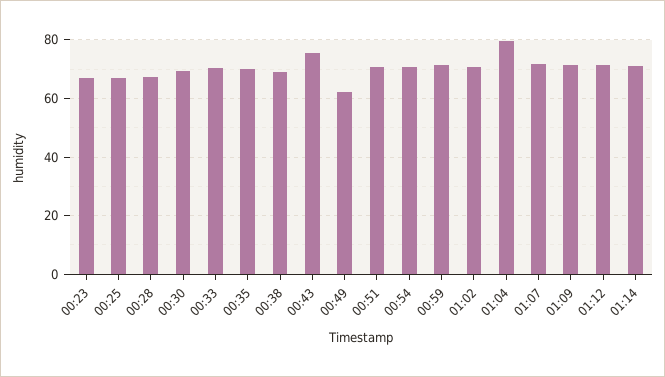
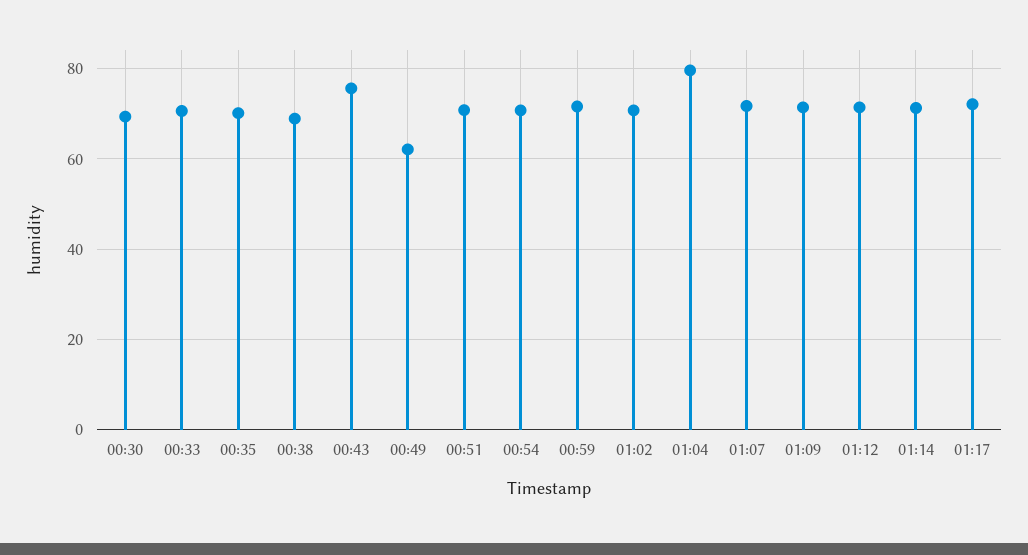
00:23: 67.5 -> none
00:25: 67.5 -> none
00:28: 67.5 -> none
01:17: none -> 72

